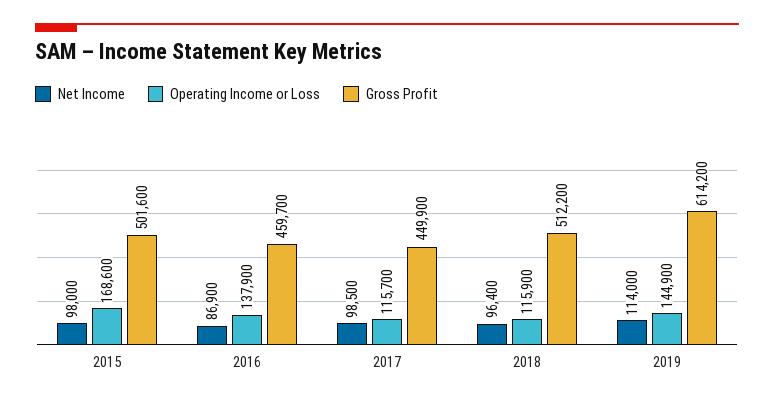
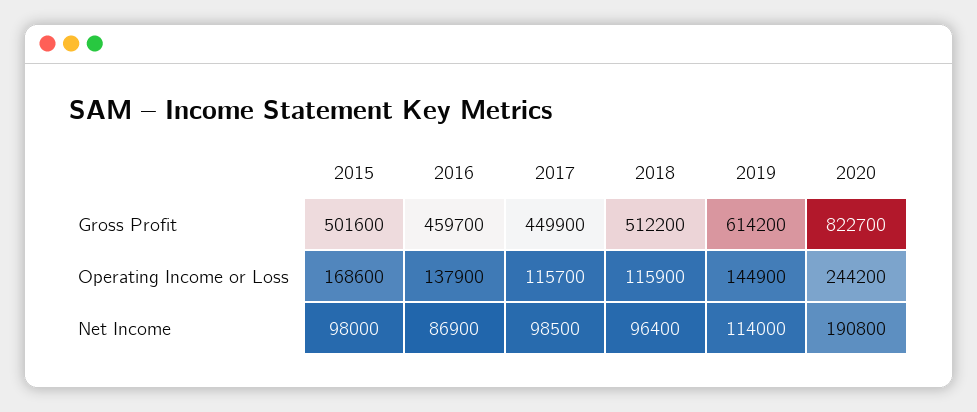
Gross Profit, 2020: none -> 822700
Operating Income or Loss, 2020: none -> 244200
Net Income, 2020: none -> 190800

